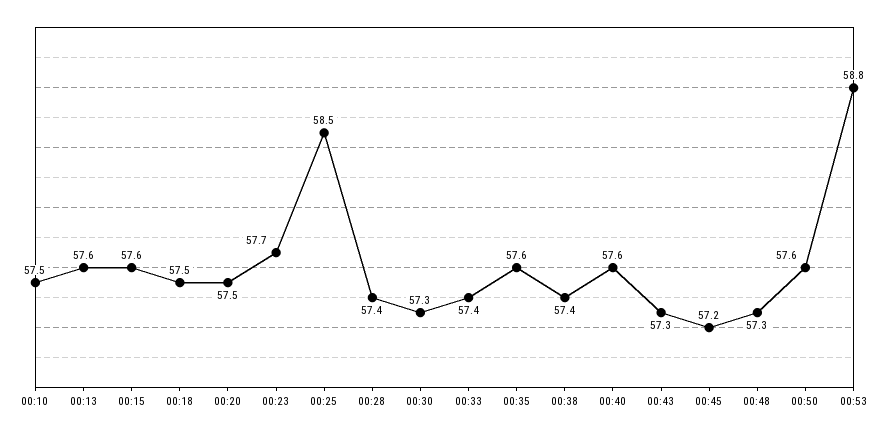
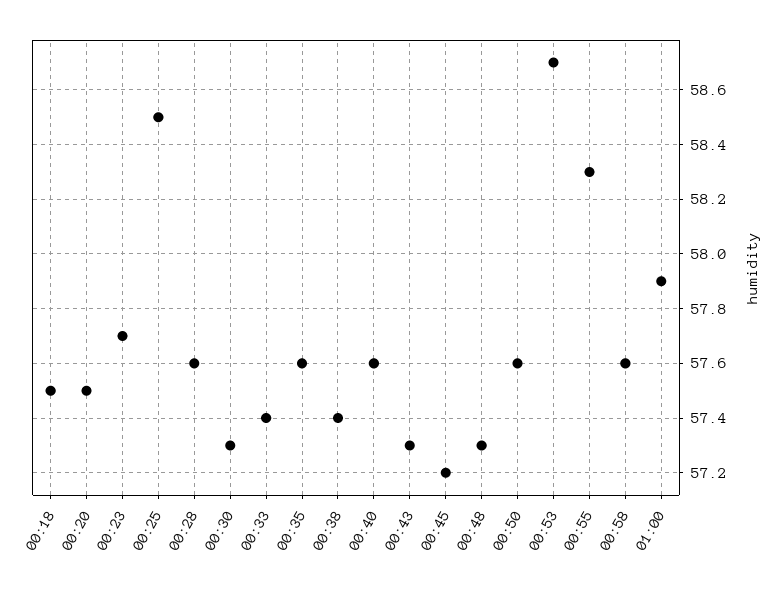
00:10: 57.5 -> none
00:13: 57.6 -> none
00:15: 57.6 -> none
00:28: 57.4 -> 57.6
00:53: 58.8 -> 58.7
00:55: none -> 58.3
00:58: none -> 57.6
01:00: none -> 57.9

